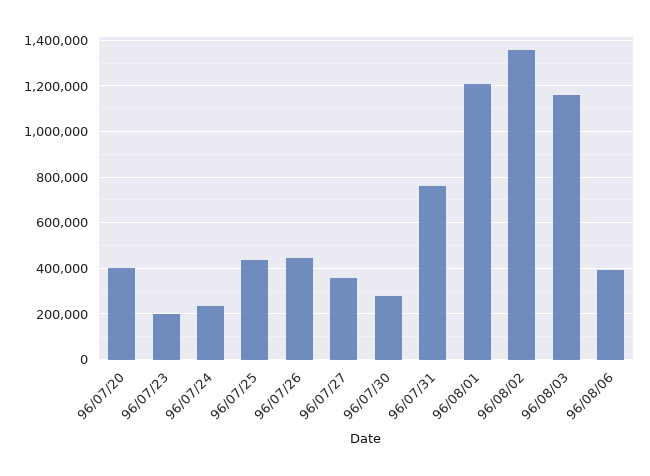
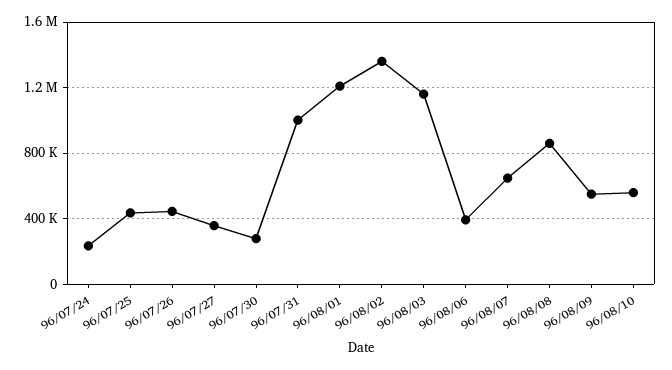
96/07/20: 400000 -> none
96/07/23: 200000 -> none
96/07/31: 750000 -> 1000000
96/08/07: none -> 650000
96/08/08: none -> 850000
96/08/09: none -> 550000
96/08/10: none -> 550000

